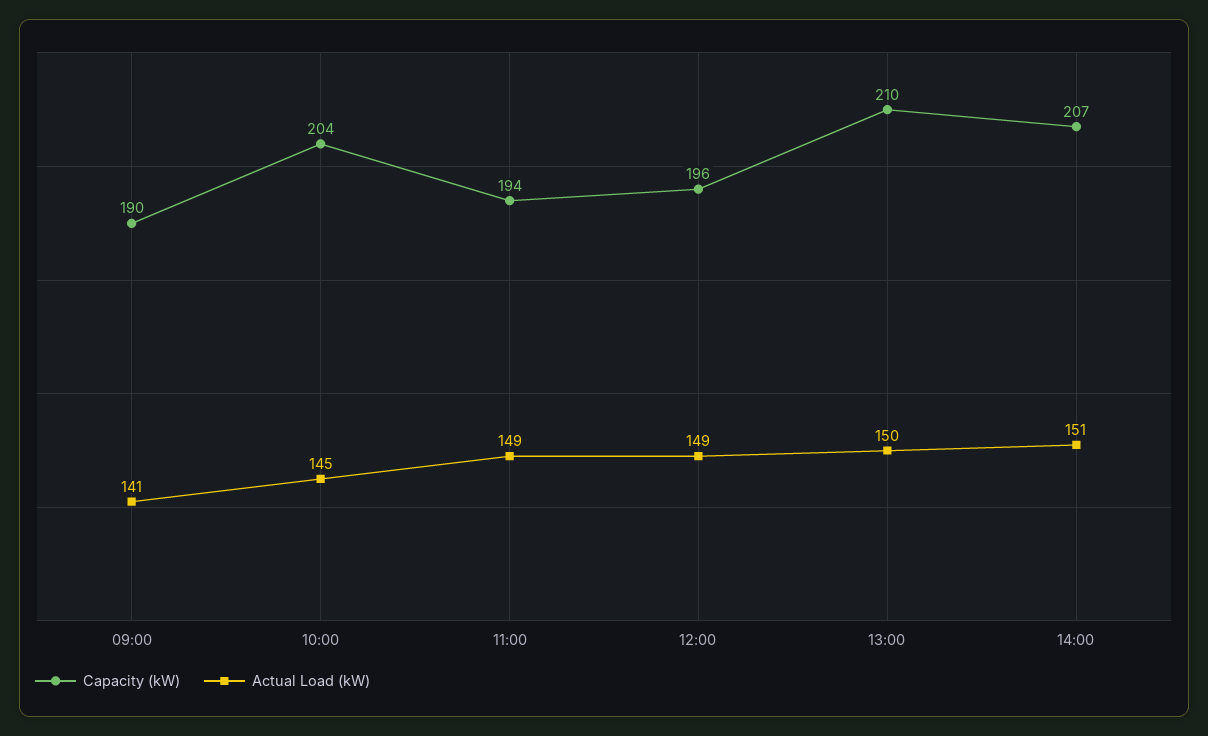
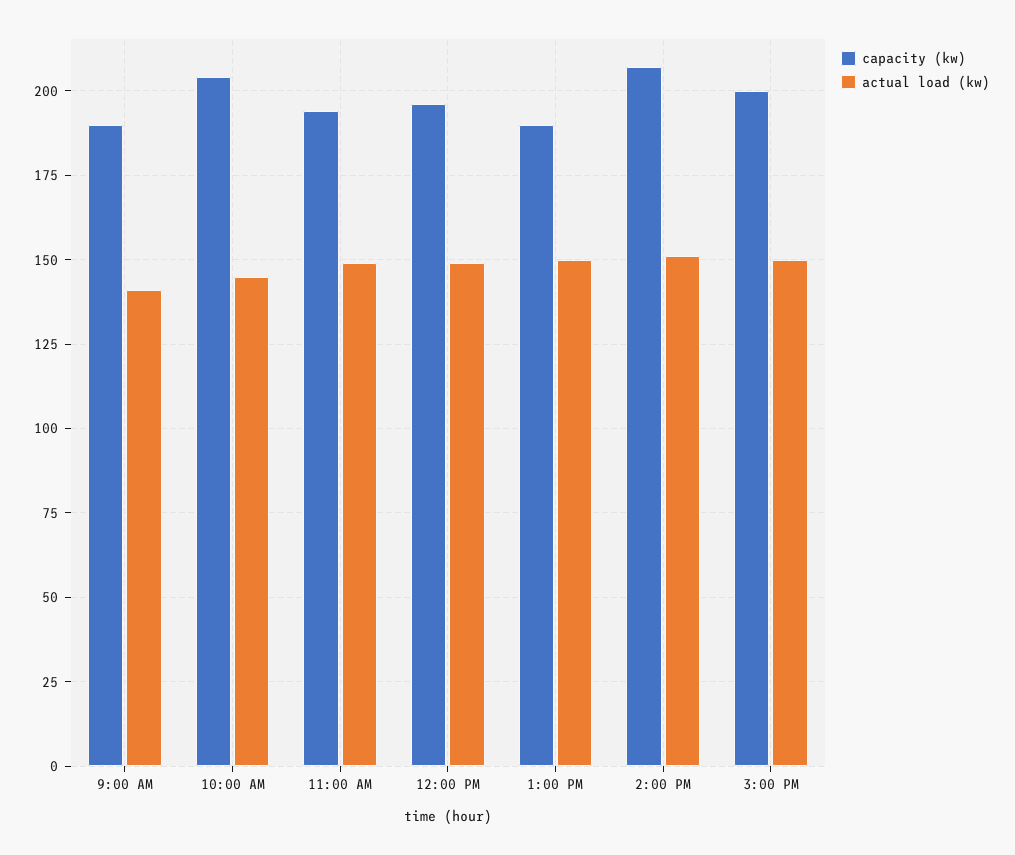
Capacity (kW), 13:00: 210 -> 190
Capacity (kW), 3:00 PM: none -> 200
Actual Load (kW), 3:00 PM: none -> 150

